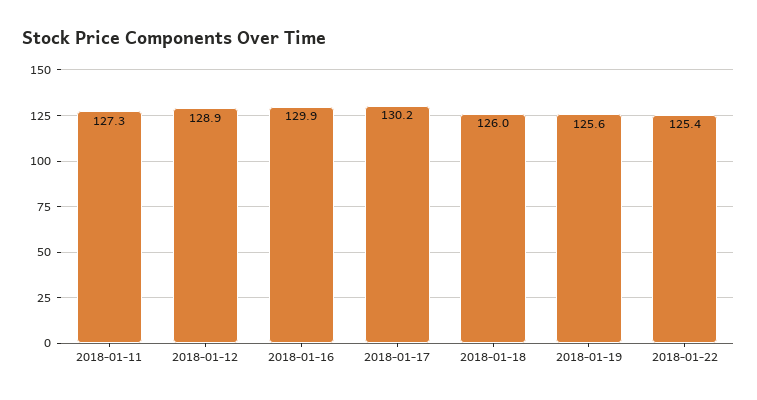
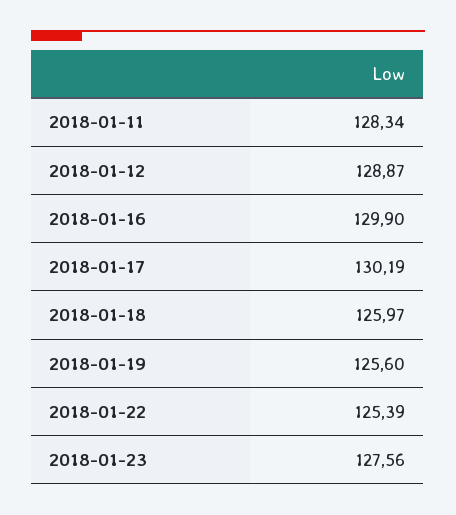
2018-01-11: 127.3 -> 128.34
2018-01-23: none -> 127.56

